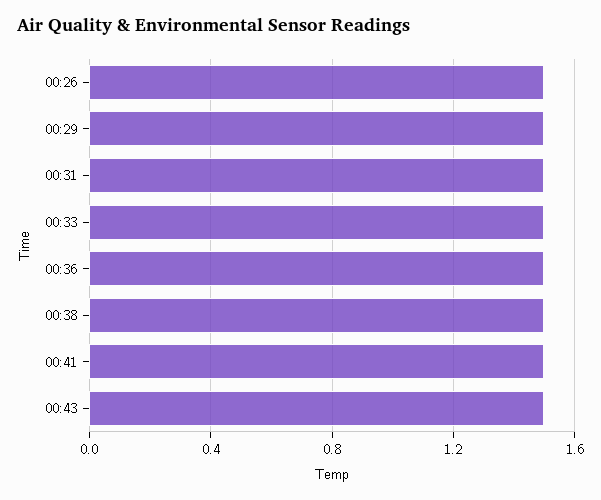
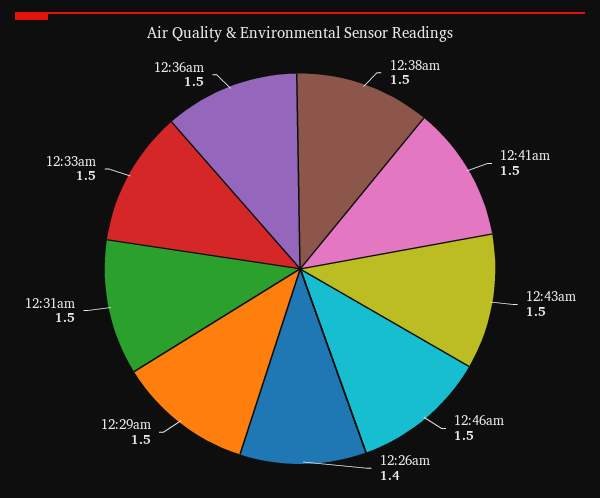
00:26: 1.5 -> 1.4
12:46am: none -> 1.5

